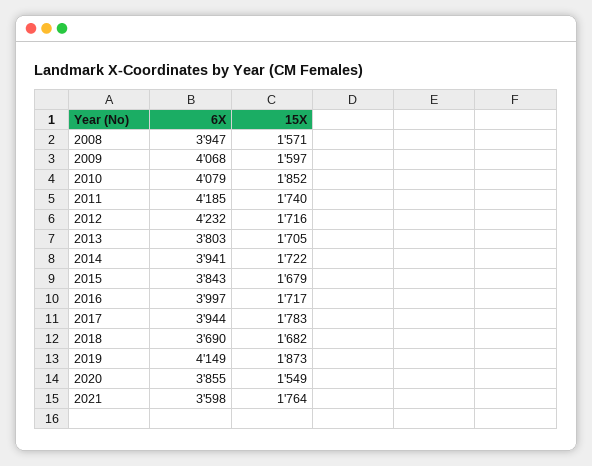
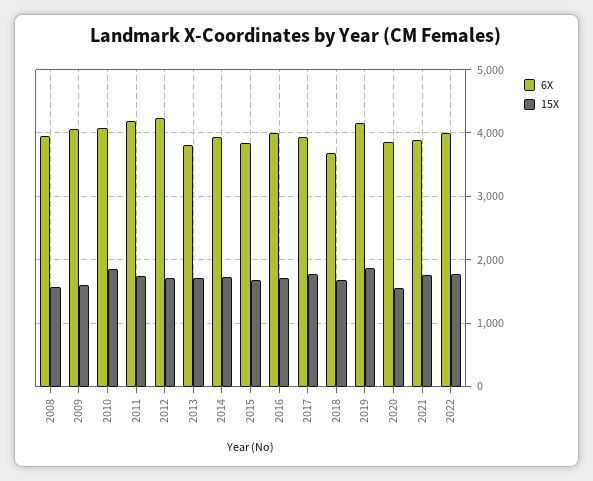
6X, 2021: 3598 -> 3900
6X, 2022: none -> 4000
15X, 2022: none -> 1800

